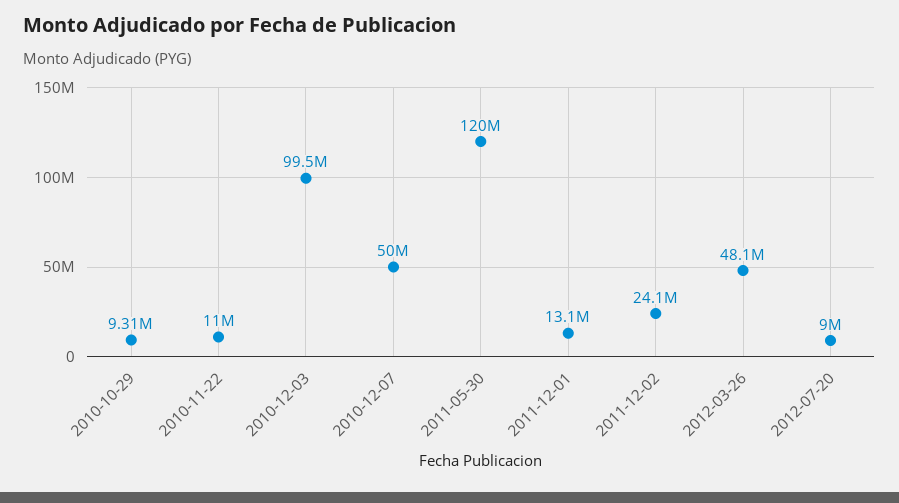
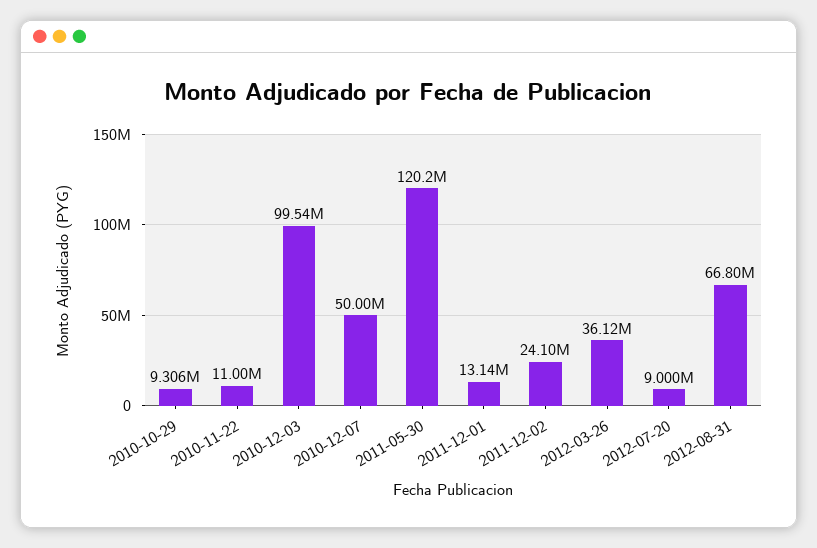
2012-03-26: 48100000 -> 36120000
2012-08-31: none -> 66800000

